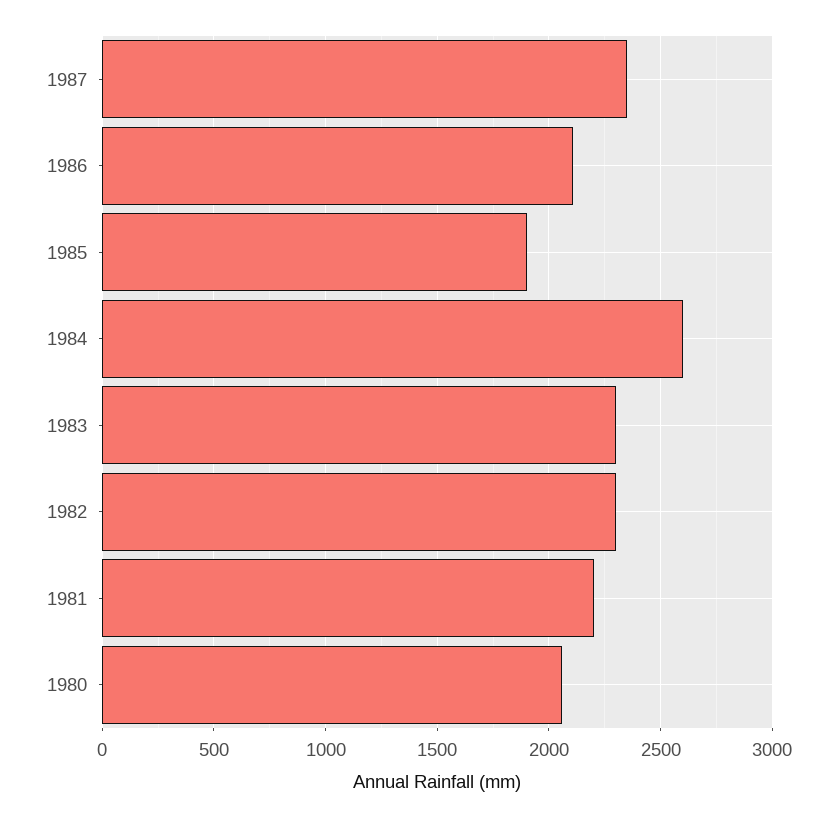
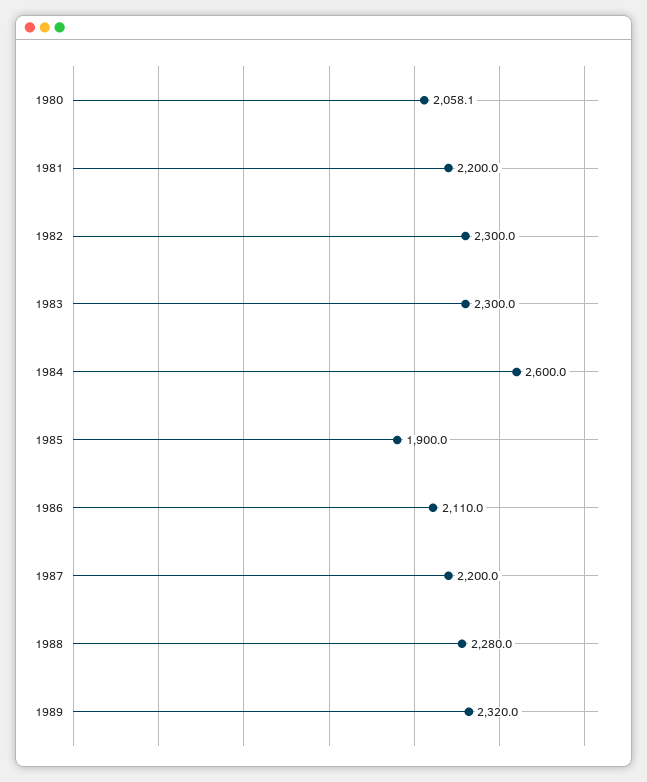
1987: 2350 -> 2200
1988: none -> 2280
1989: none -> 2320

